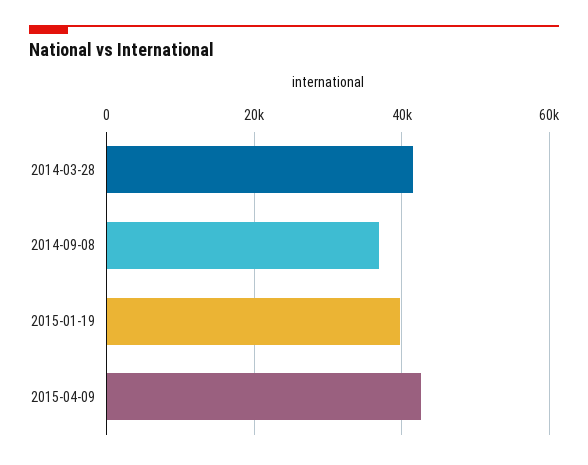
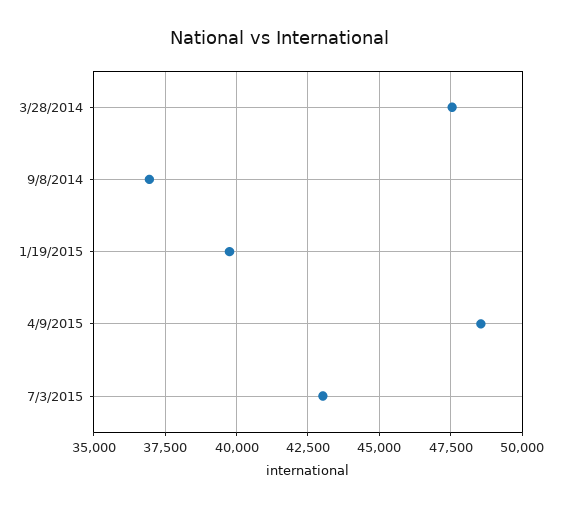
2014-03-28: 42000 -> 47500
2015-04-09: 42000 -> 48500
7/3/2015: none -> 43000

